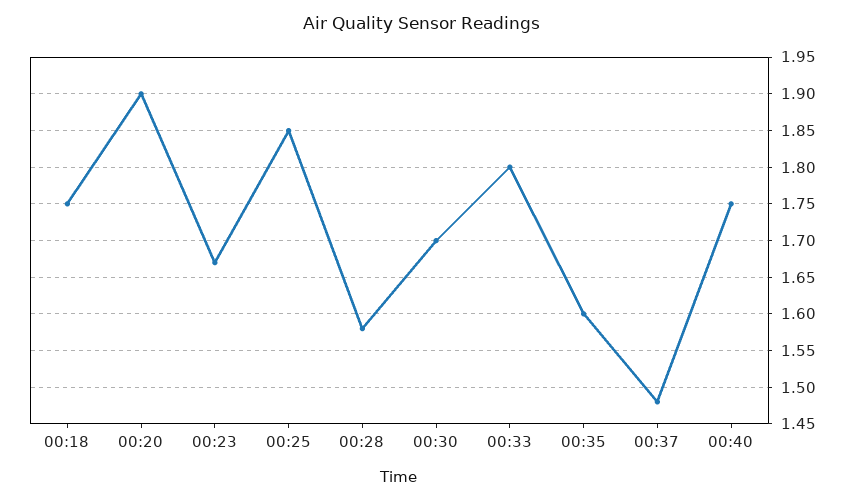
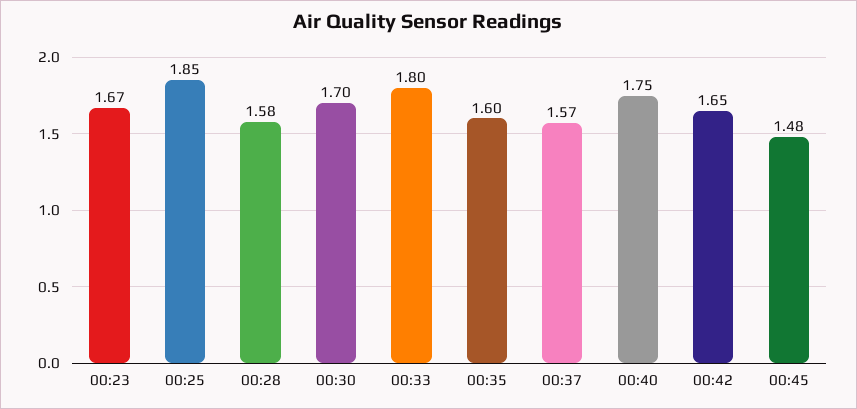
00:18: 1.75 -> none
00:20: 1.9 -> none
00:37: 1.48 -> 1.57
00:42: none -> 1.65
00:45: none -> 1.48

